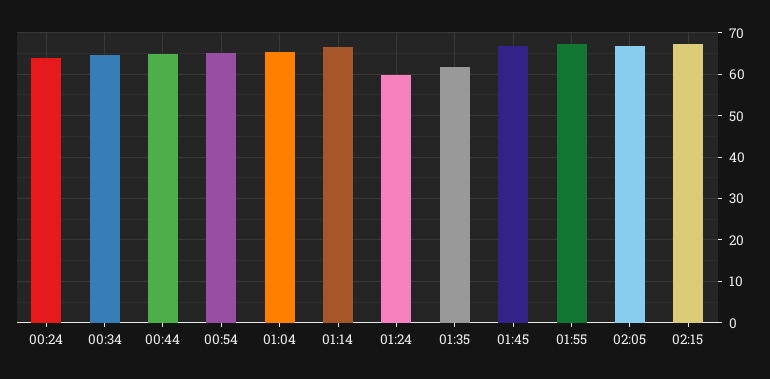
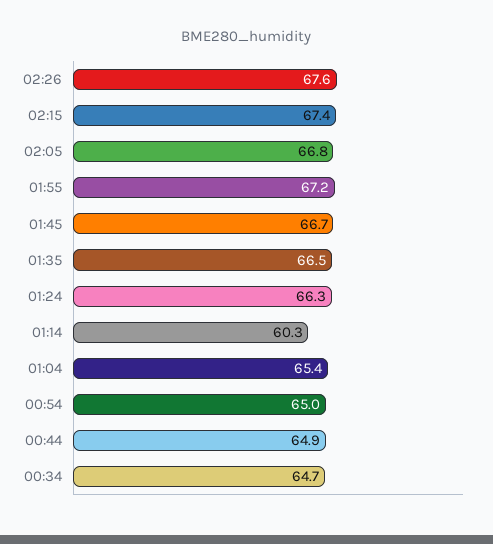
00:24: 64 -> none
01:14: 66 -> 60.3
01:24: 60 -> 66.3
01:35: 62 -> 66.5
02:26: none -> 67.6

